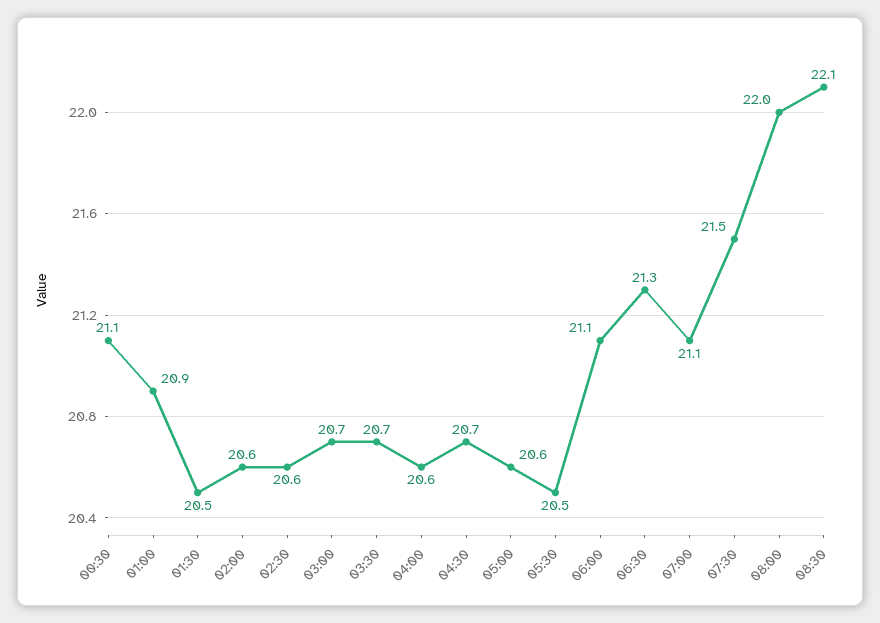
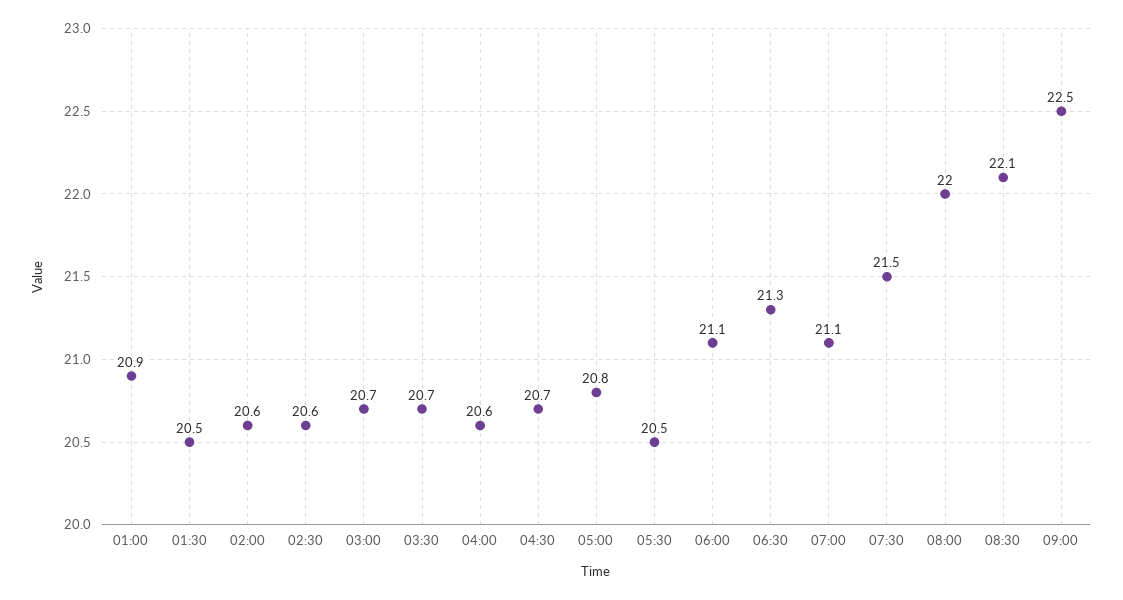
00:30: 21.1 -> none
05:00: 20.6 -> 20.8
09:00: none -> 22.5

